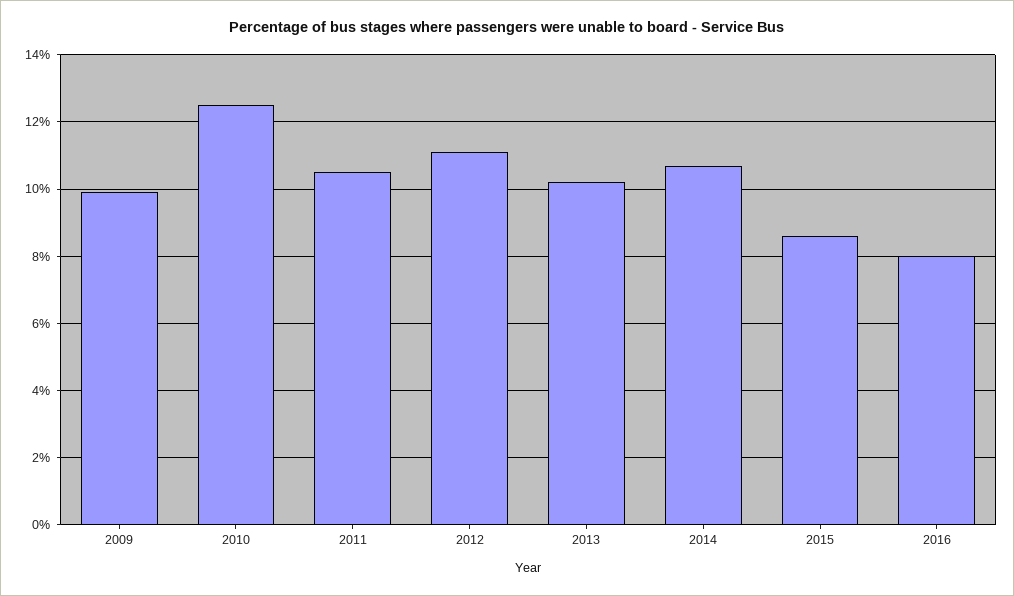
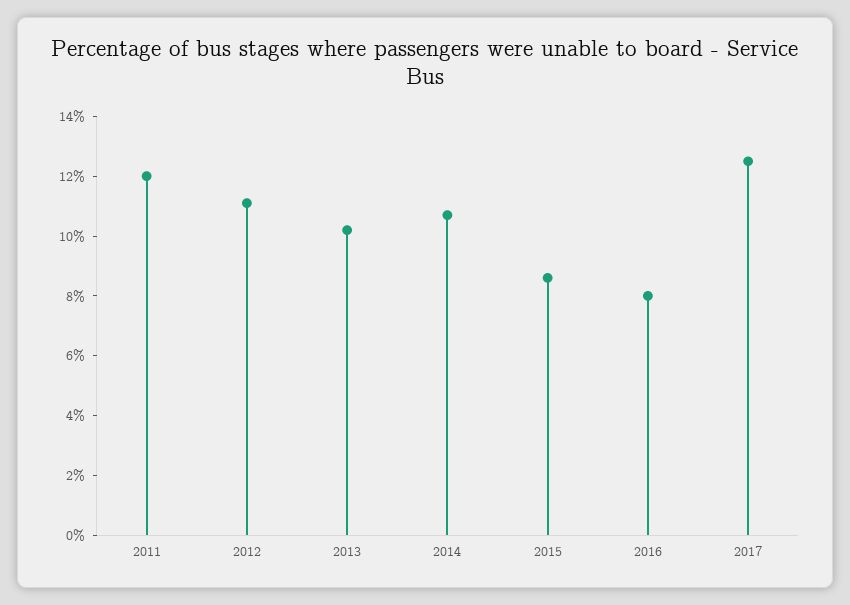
2009: 10 -> none
2010: 12.5 -> none
2011: 10.5 -> 12
2017: none -> 12.5

